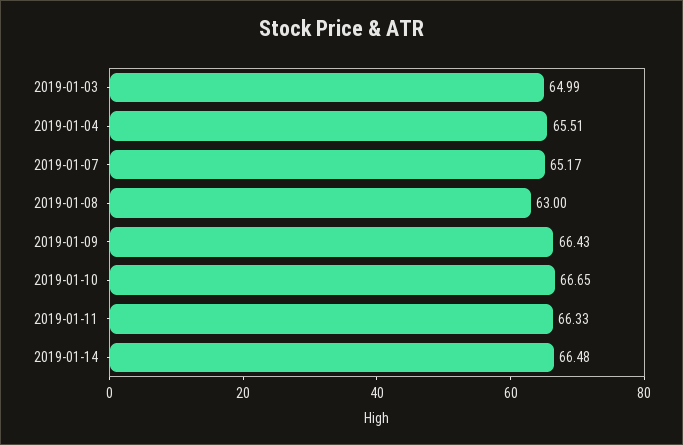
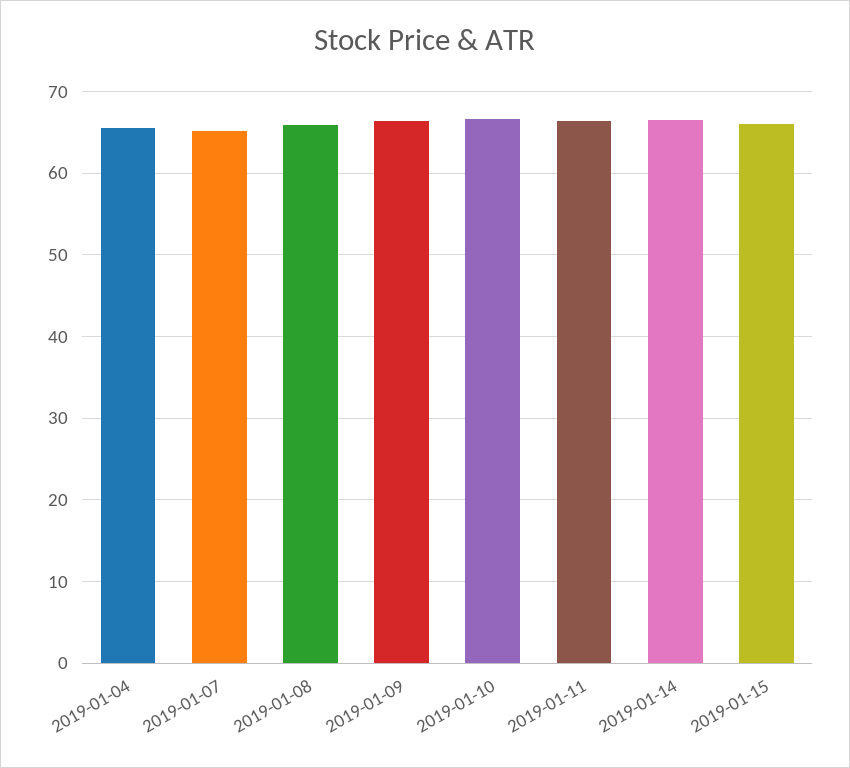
2019-01-03: 64.99 -> none
2019-01-08: 63 -> 66
2019-01-15: none -> 66

